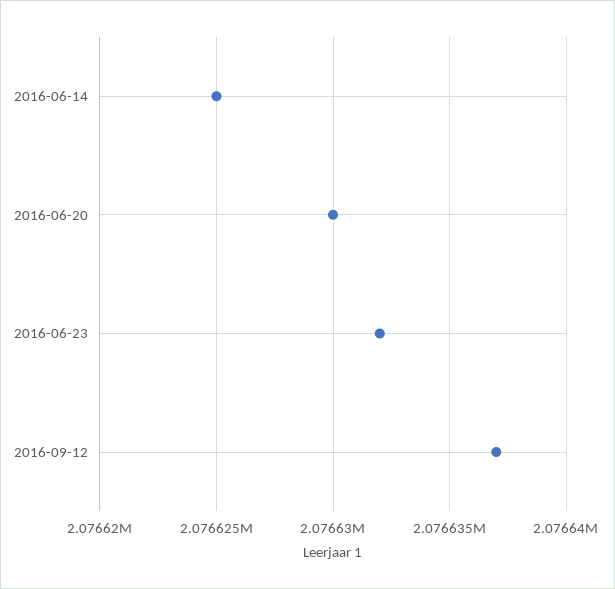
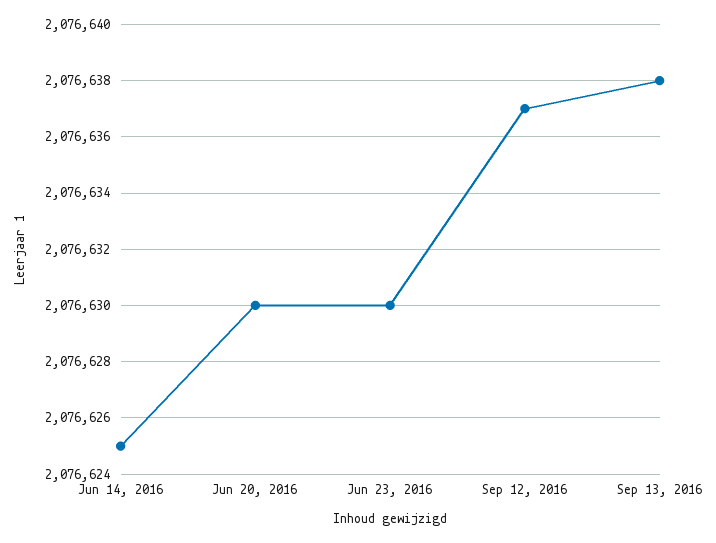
2016-06-23: 2076632 -> 2076630
Sep 13, 2016: none -> 2076638

